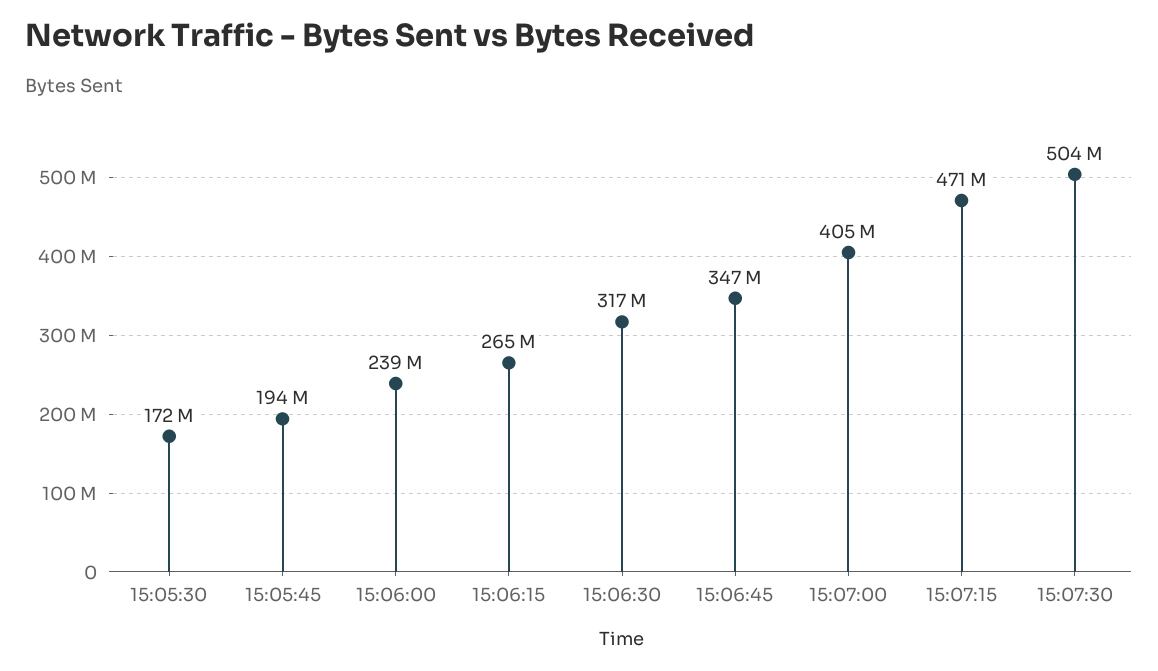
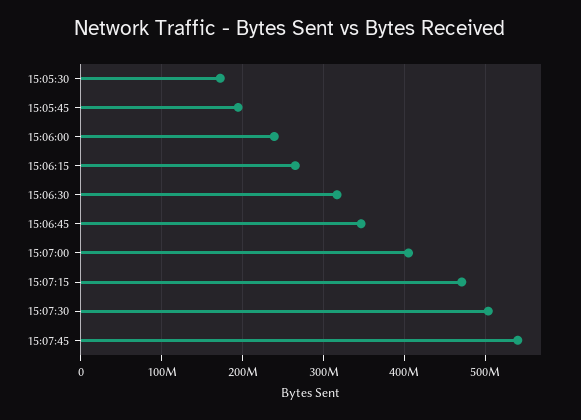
15:07:45: none -> 540000000

